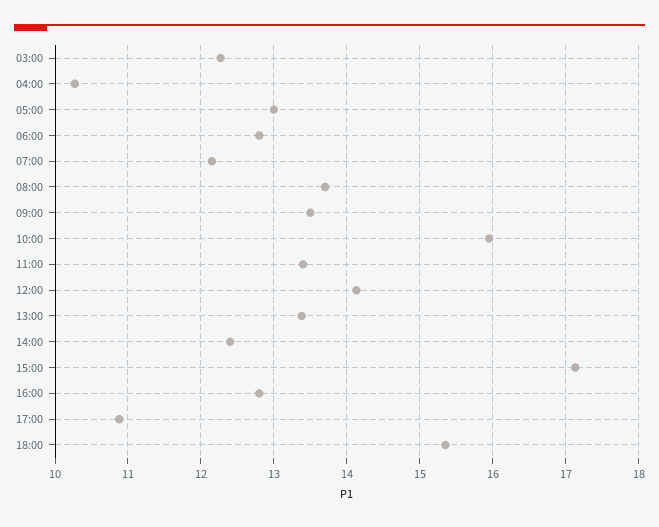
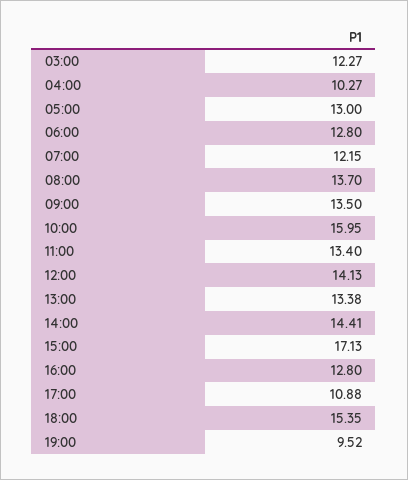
14:00: 12.4 -> 14.41
19:00: none -> 9.52

